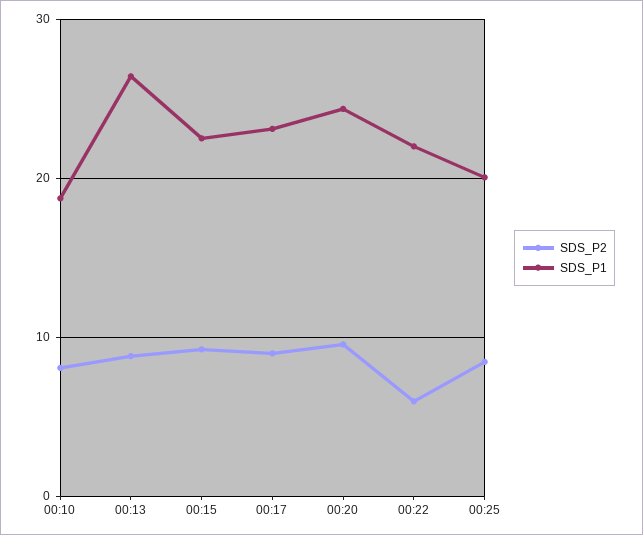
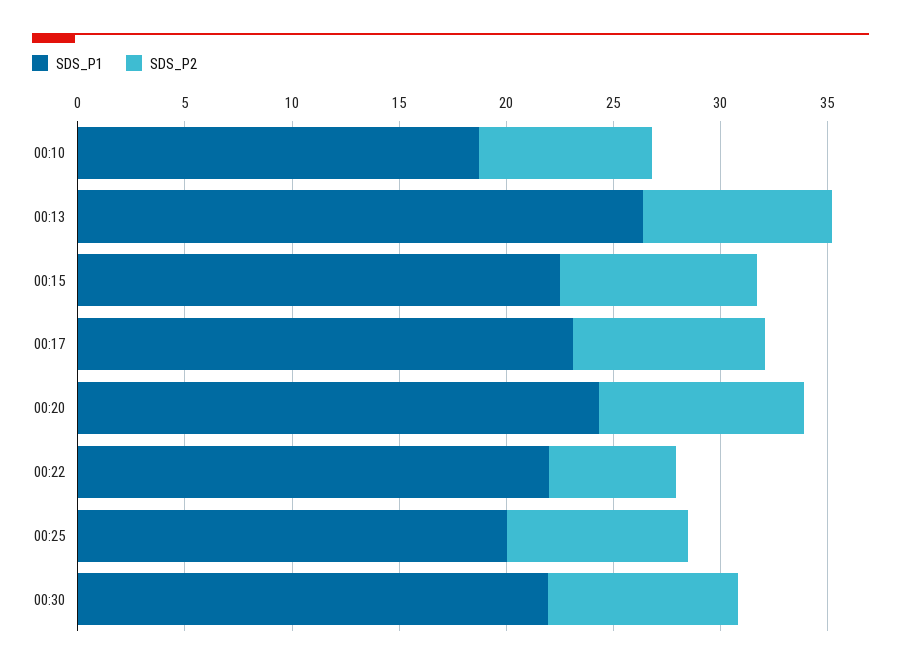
SDS_P1, 00:30: none -> 22
SDS_P2, 00:30: none -> 9

